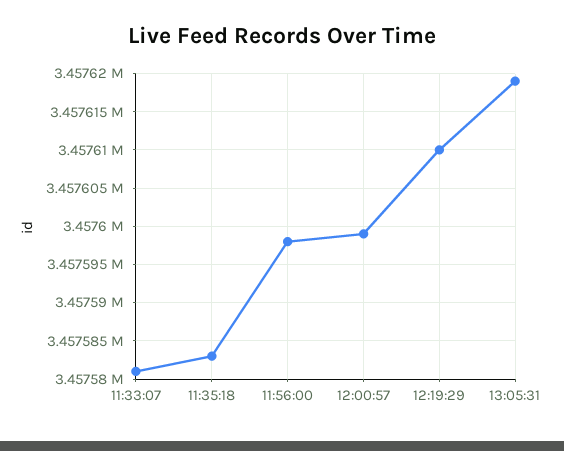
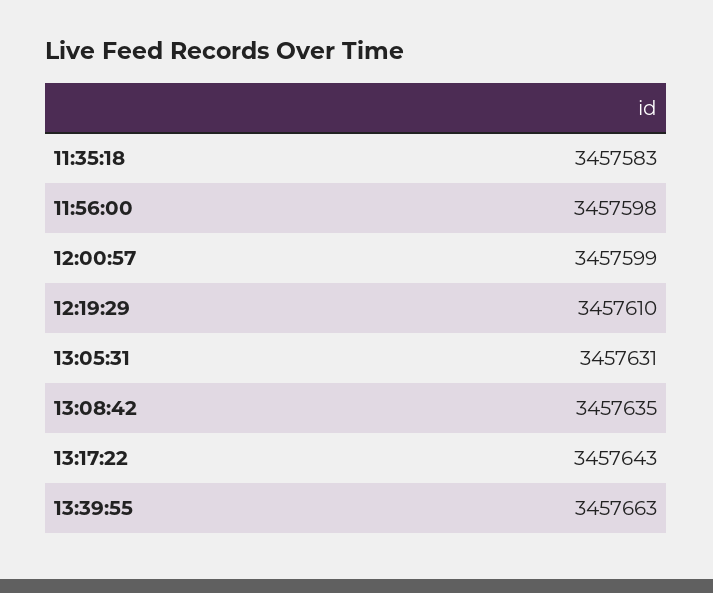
11:33:07: 3457581 -> none
13:05:31: 3457619 -> 3457631
13:08:42: none -> 3457635
13:17:22: none -> 3457643
13:39:55: none -> 3457663

